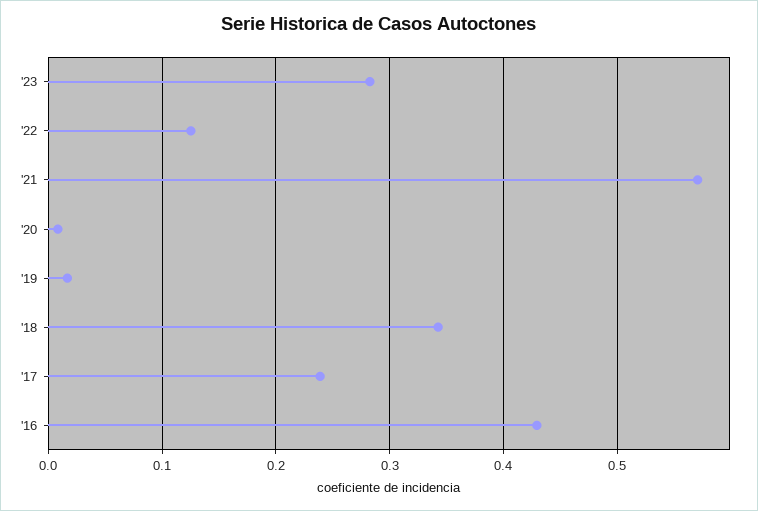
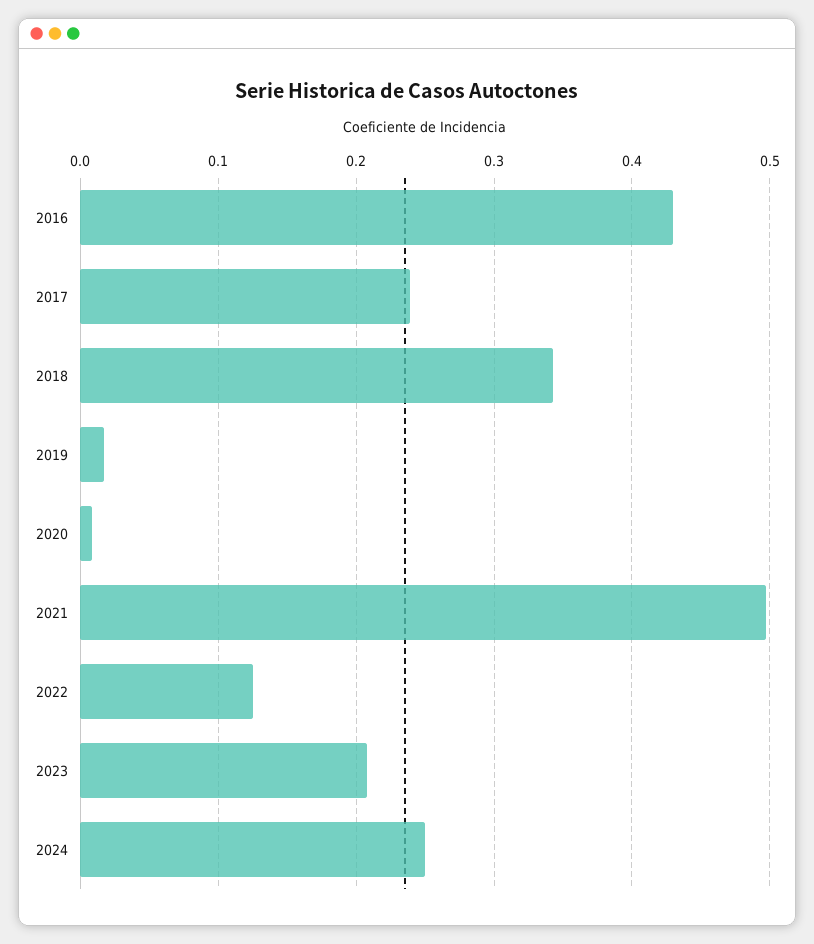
'23: 0.28 -> 0.21
'21: 0.57 -> 0.5
2024: none -> 0.25

